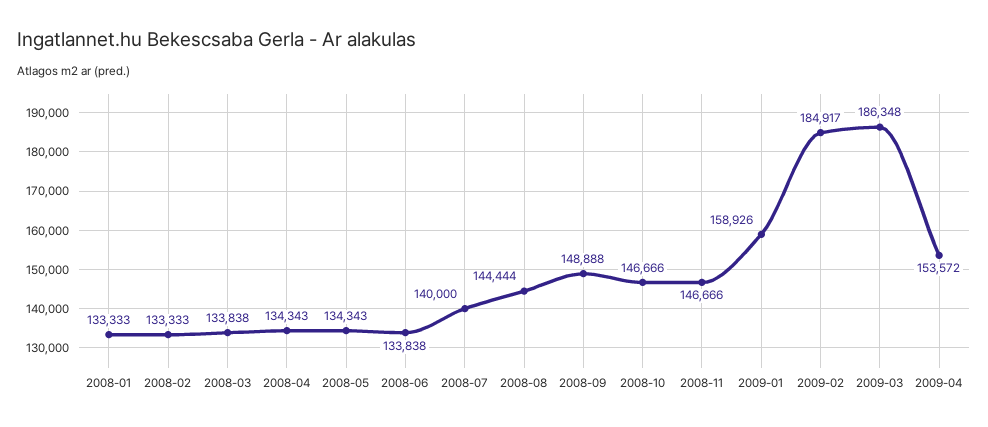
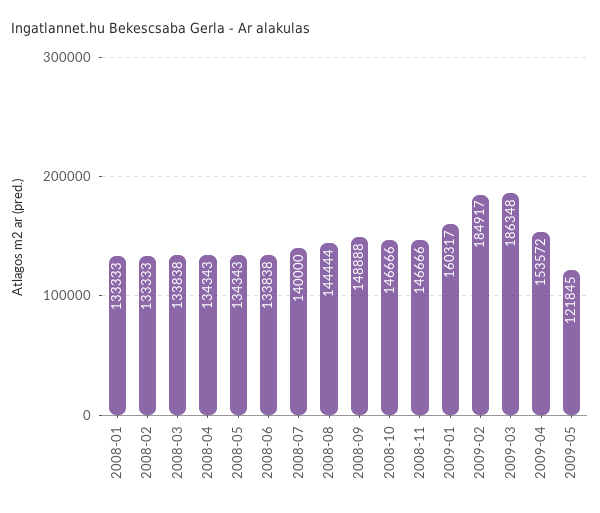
2009-01: 158926 -> 160317
2009-05: none -> 121845

